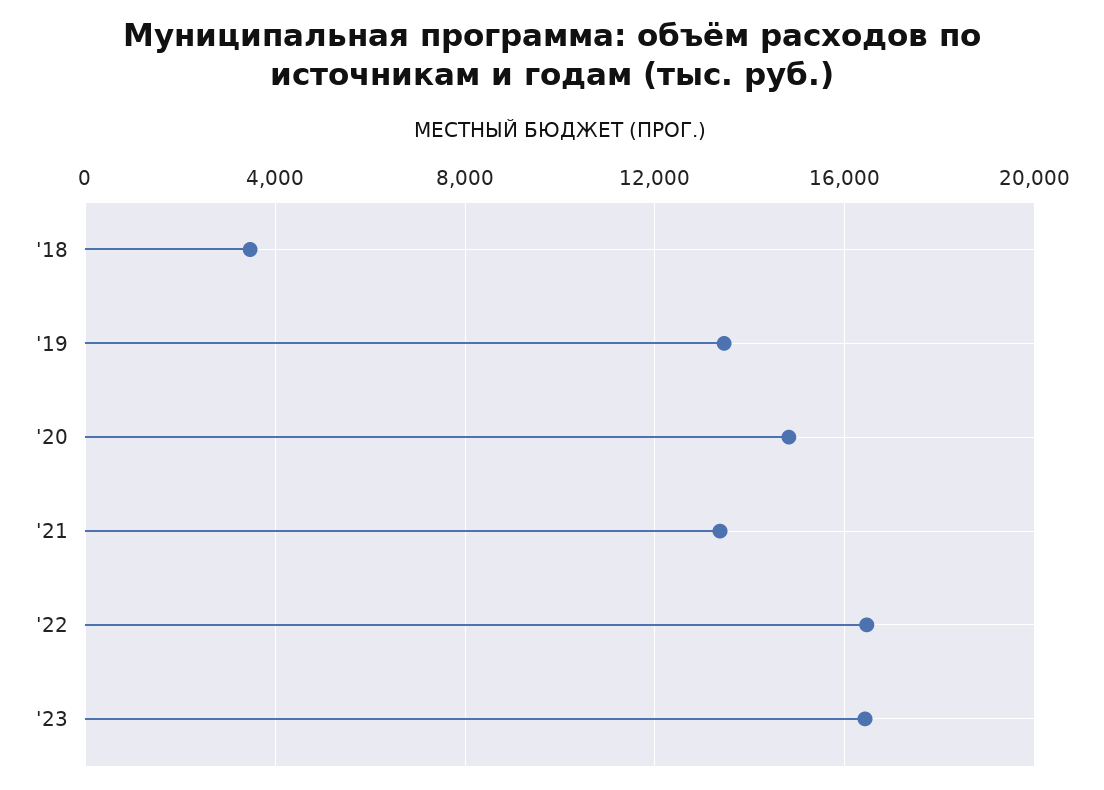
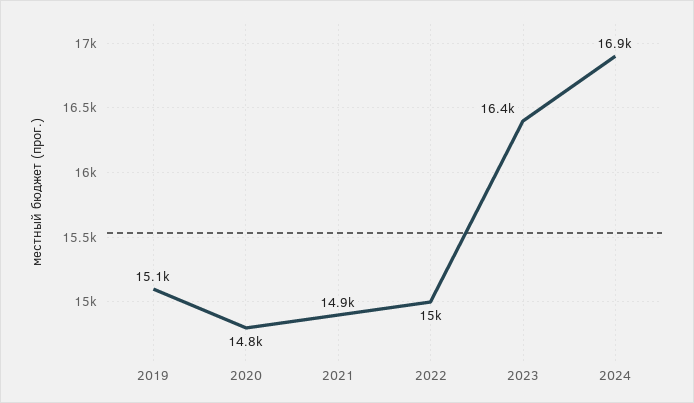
'18: 3500 -> none
'19: 13500 -> 15100
'21: 13500 -> 14900
'22: 16500 -> 15000
2024: none -> 16900

